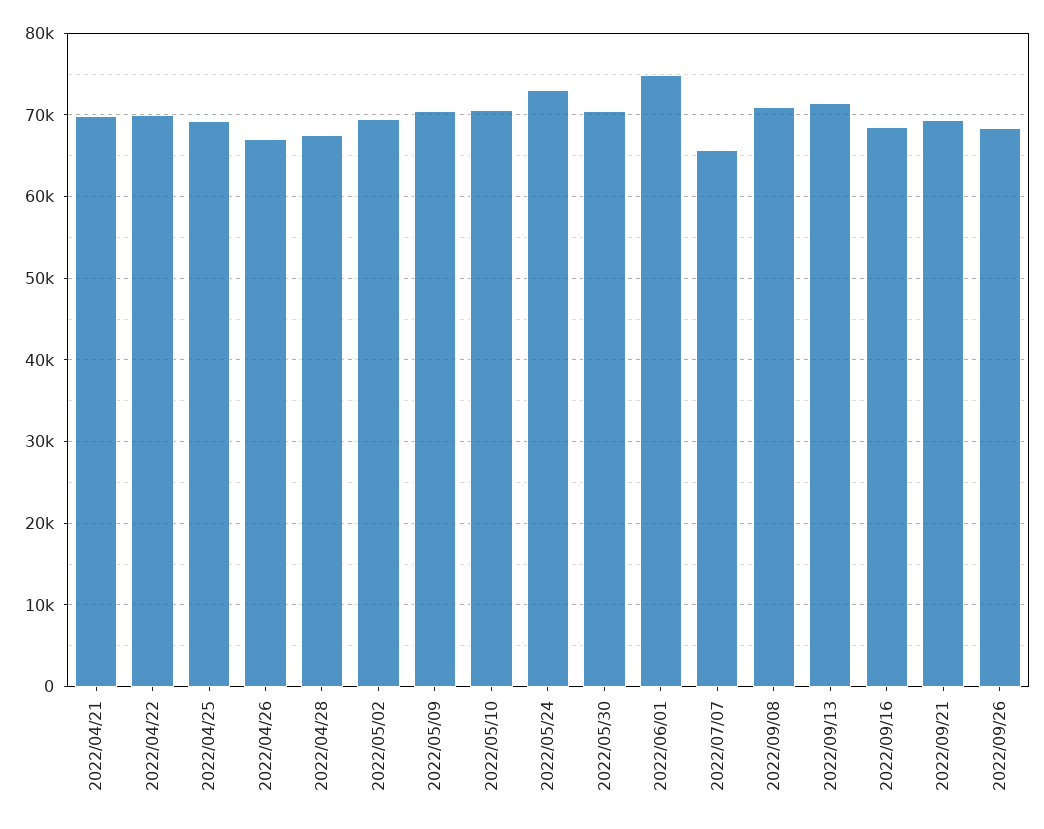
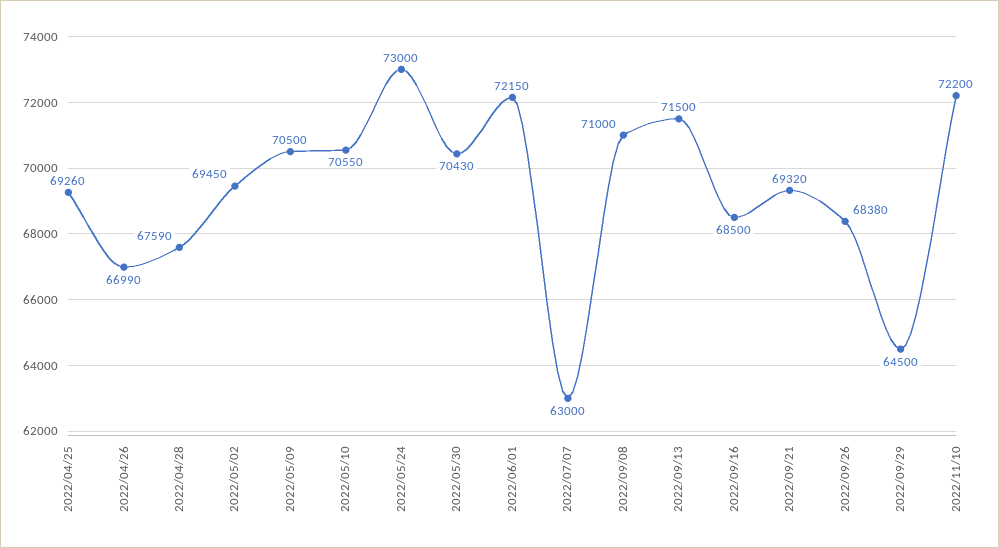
2022/04/21: 70000 -> none
2022/04/22: 70000 -> none
2022/06/01: 75000 -> 72150
2022/07/07: 66000 -> 63000
2022/09/29: none -> 64500
2022/11/10: none -> 72200

